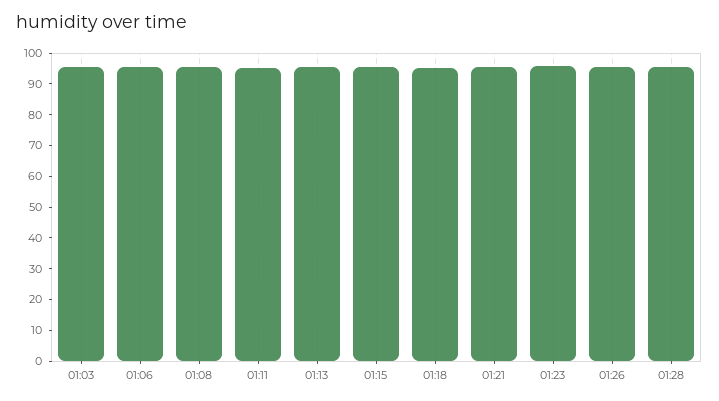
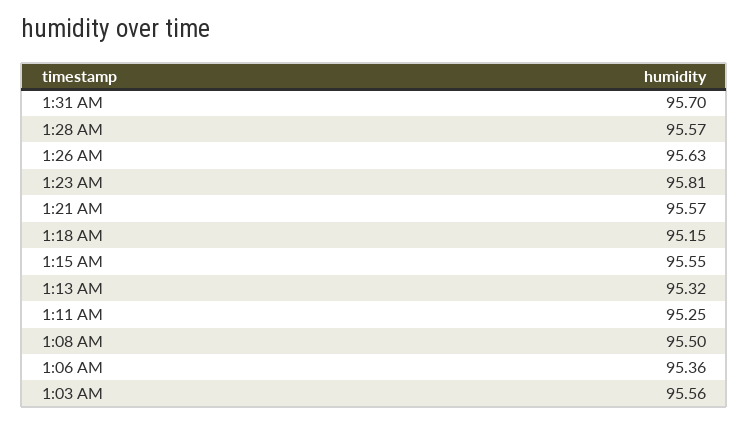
1:31 AM: none -> 95.7

